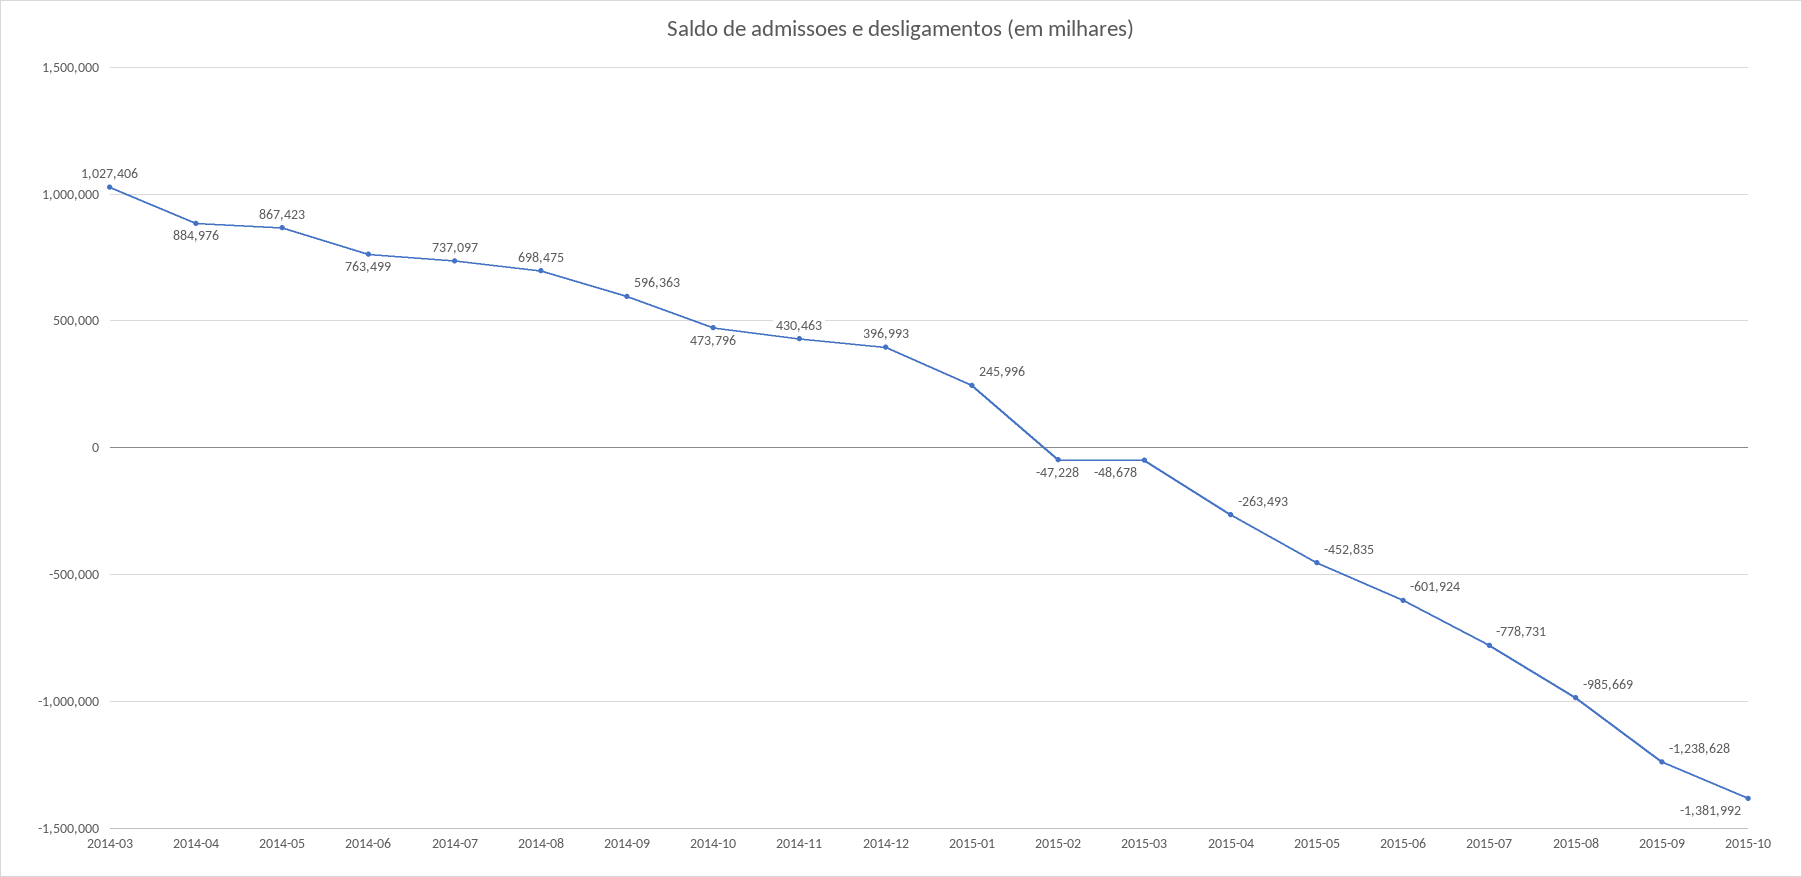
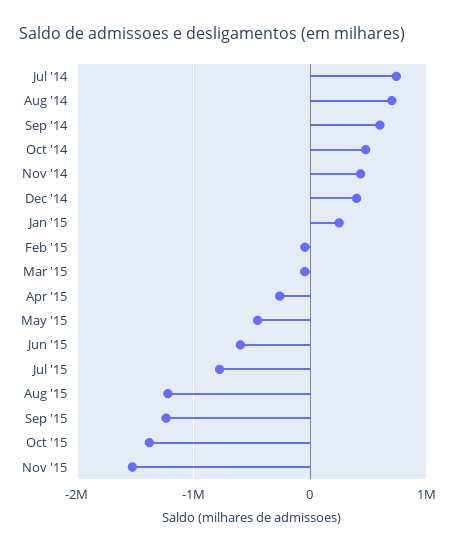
2014-03: 1027406 -> none
2014-04: 884976 -> none
2014-05: 867423 -> none
2014-06: 763499 -> none
2015-08: -985669 -> -1200000
Nov '15: none -> -1500000

